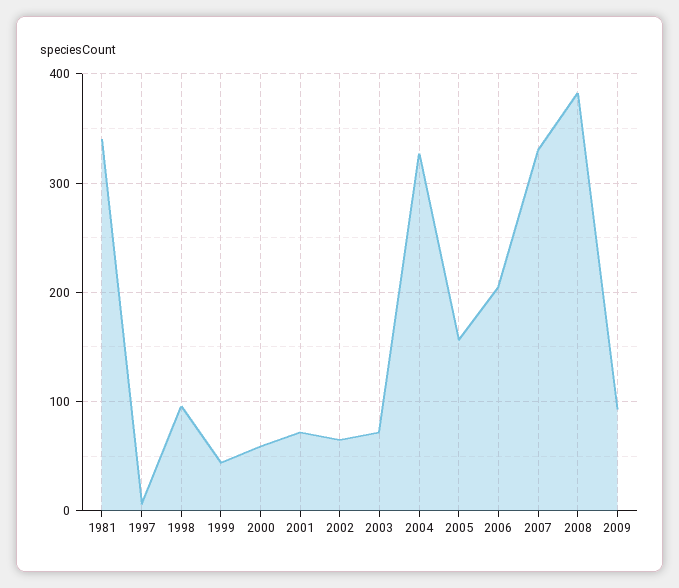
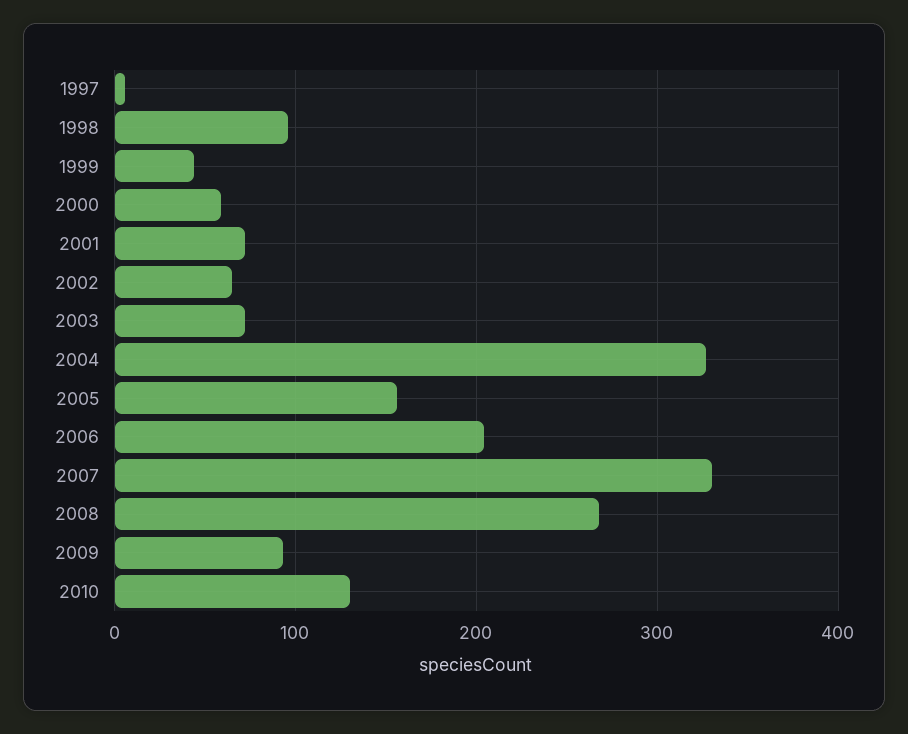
1981: 340 -> none
2008: 380 -> 270
2010: none -> 130

